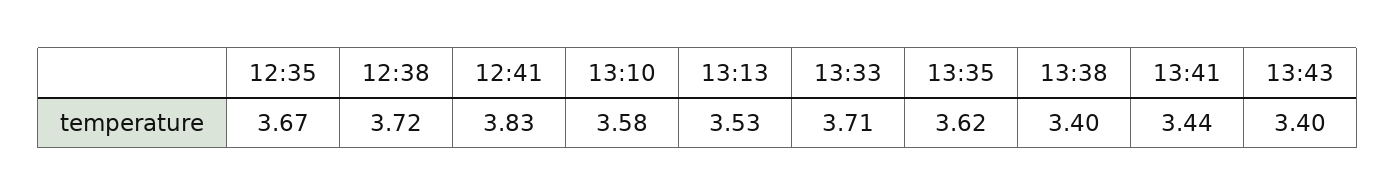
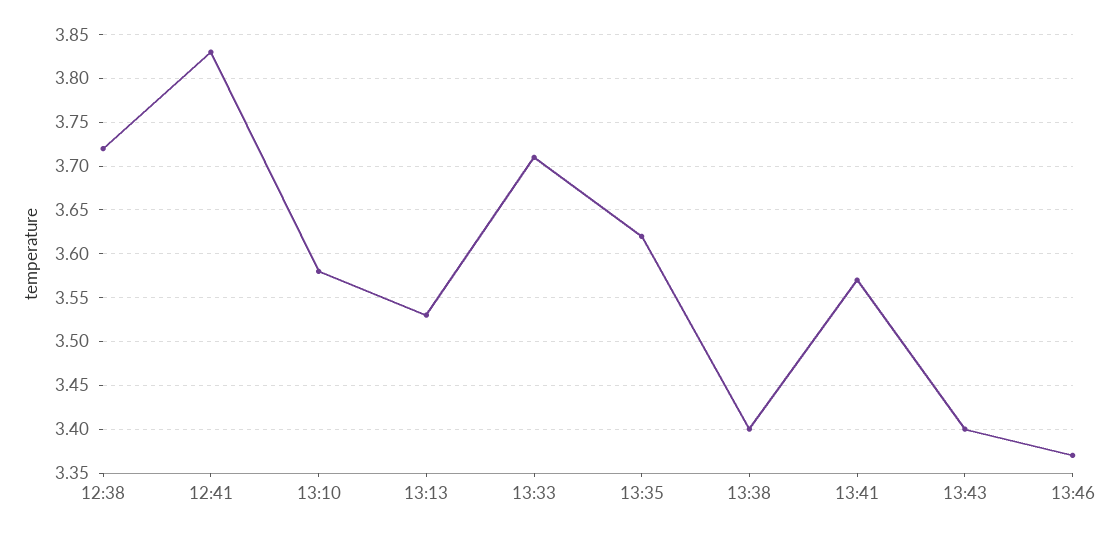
12:35: 3.67 -> none
13:41: 3.44 -> 3.57
13:46: none -> 3.37

